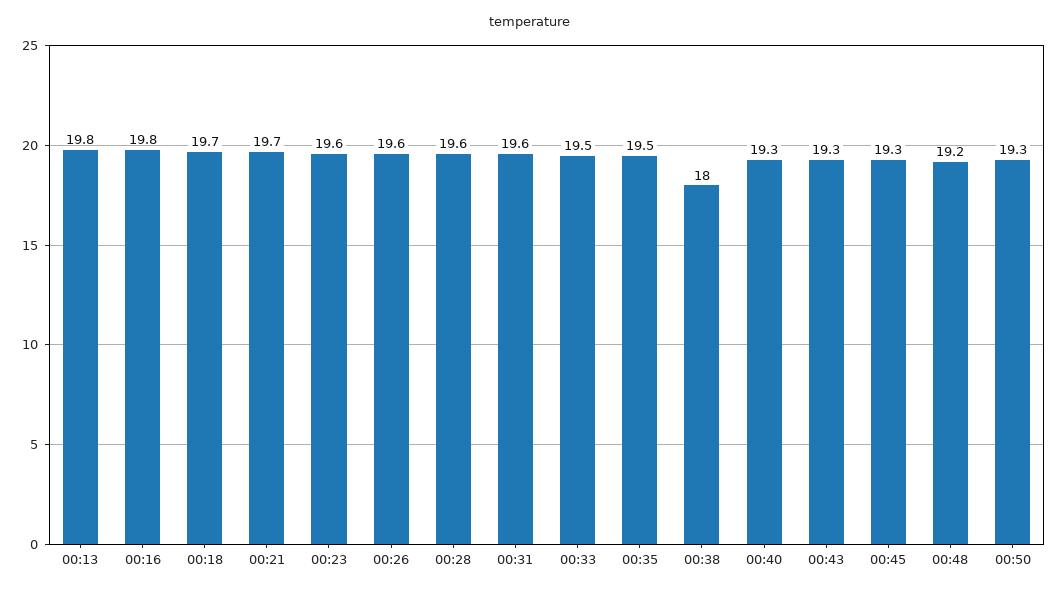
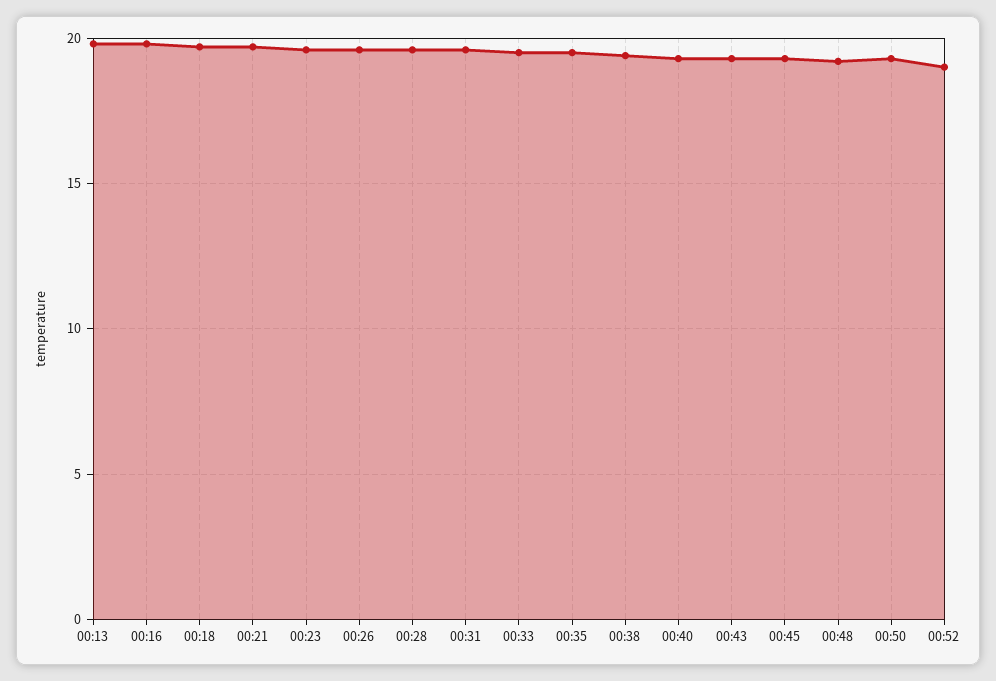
00:38: 18 -> 19.5
00:52: none -> 19

